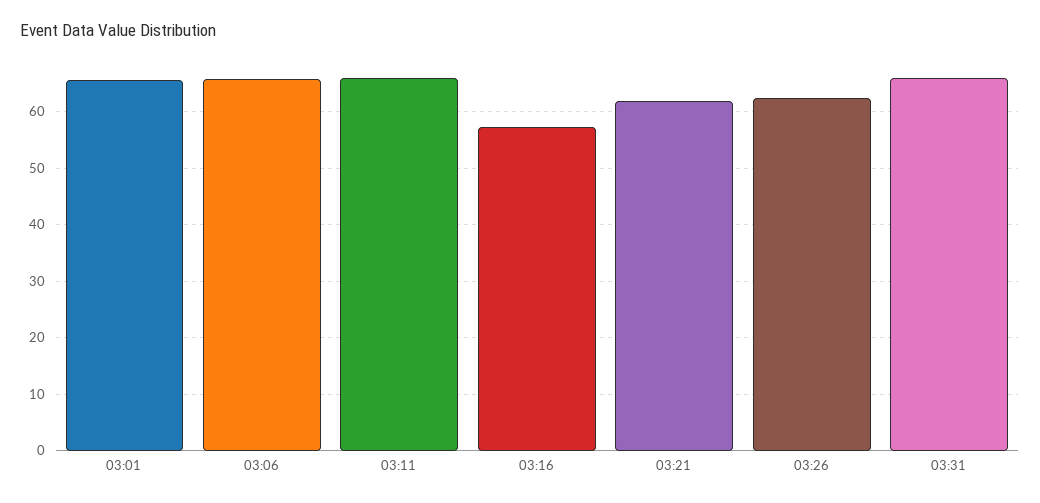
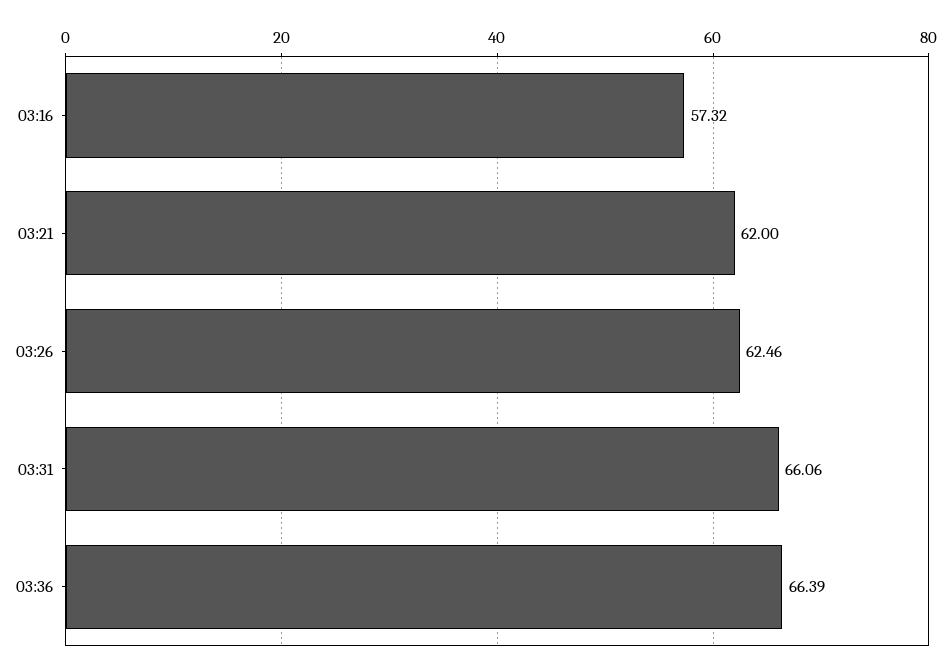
03:01: 66 -> none
03:06: 66 -> none
03:11: 66 -> none
03:36: none -> 66.39

